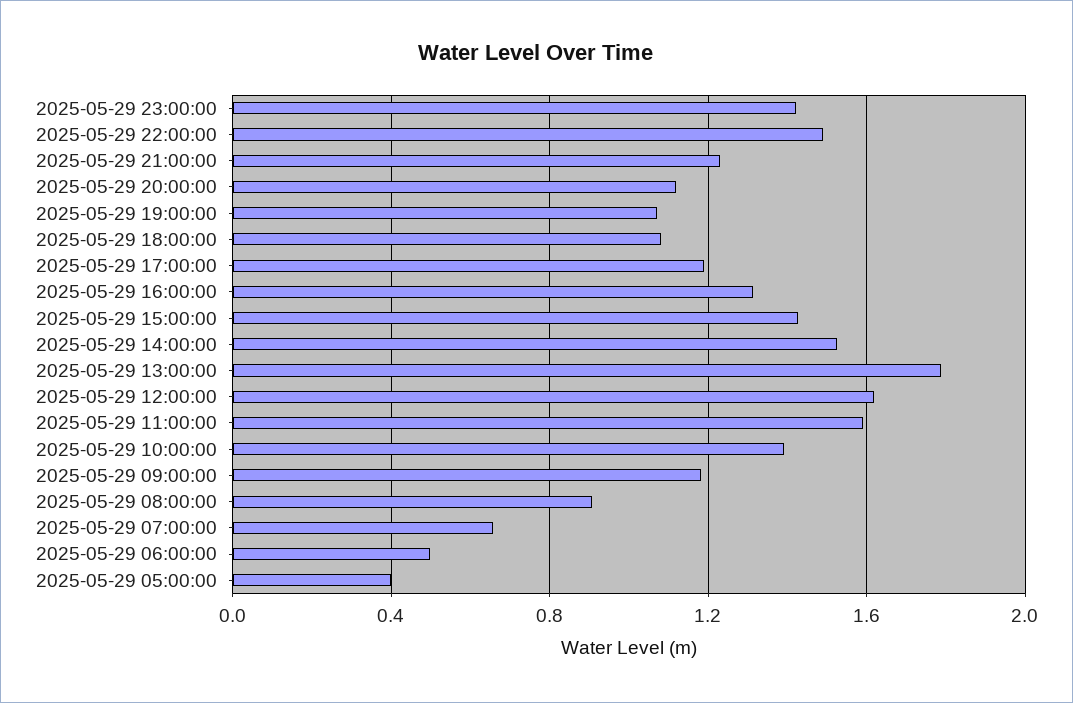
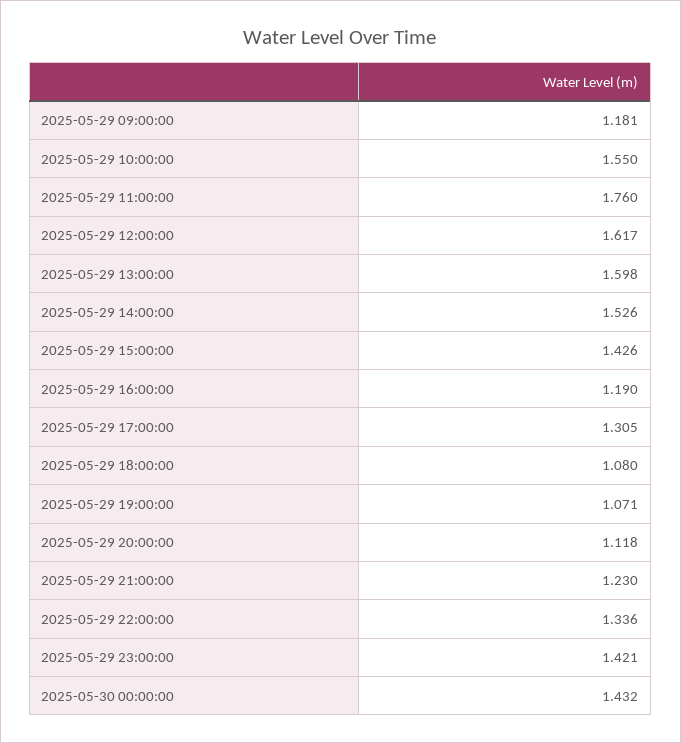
2025-05-29 22:00:00: 1.5 -> 1.336
2025-05-29 17:00:00: 1.2 -> 1.305
2025-05-29 16:00:00: 1.3 -> 1.19
2025-05-29 13:00:00: 1.8 -> 1.598
2025-05-29 11:00:00: 1.6 -> 1.76
2025-05-29 10:00:00: 1.4 -> 1.55
2025-05-29 08:00:00: 0.9 -> none
2025-05-29 07:00:00: 0.65 -> none
2025-05-29 06:00:00: 0.5 -> none
2025-05-29 05:00:00: 0.4 -> none
2025-05-30 00:00:00: none -> 1.432

